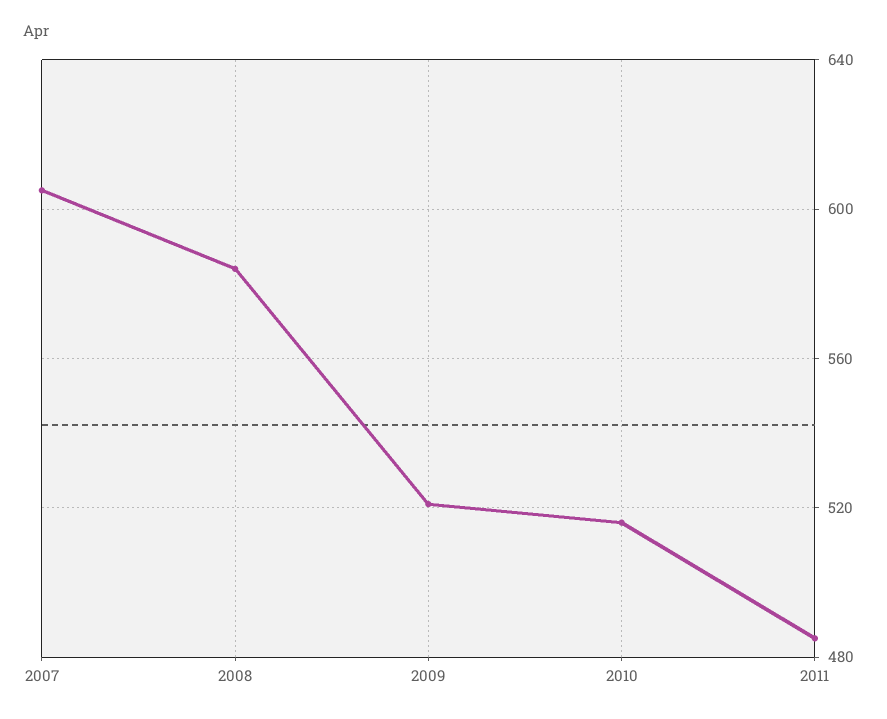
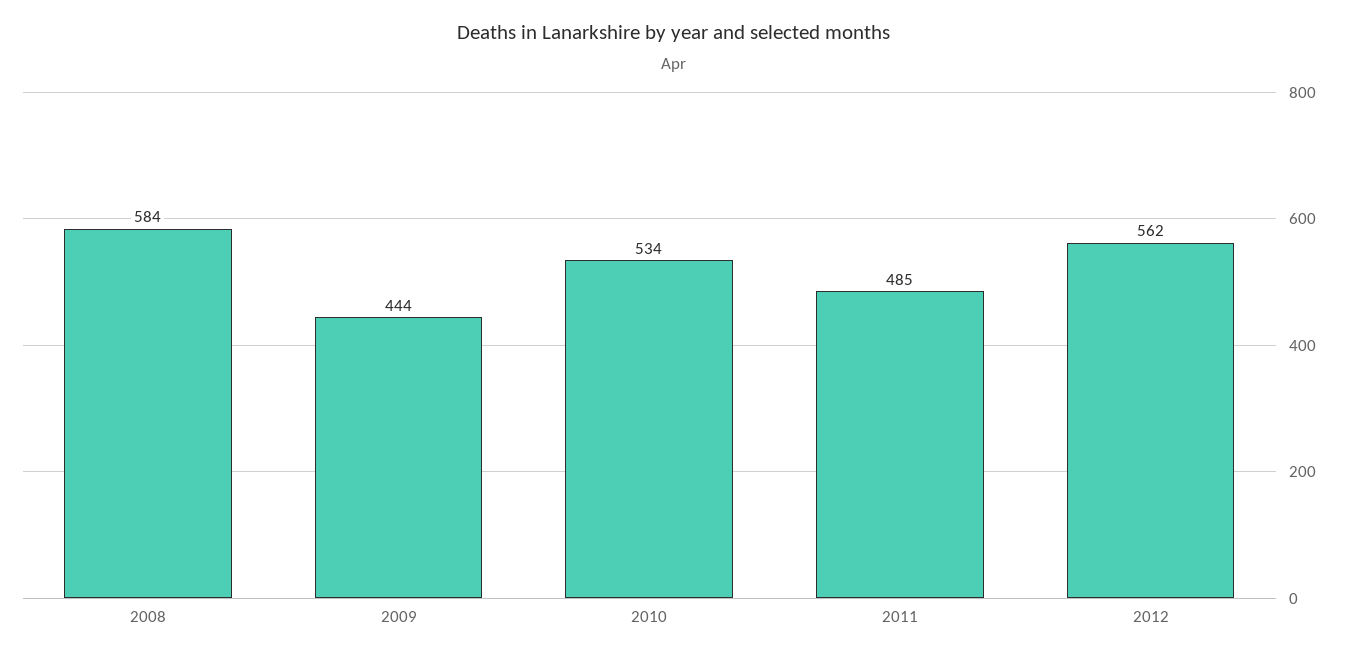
2007: 605 -> none
2009: 520 -> 444
2010: 515 -> 534
2012: none -> 562

